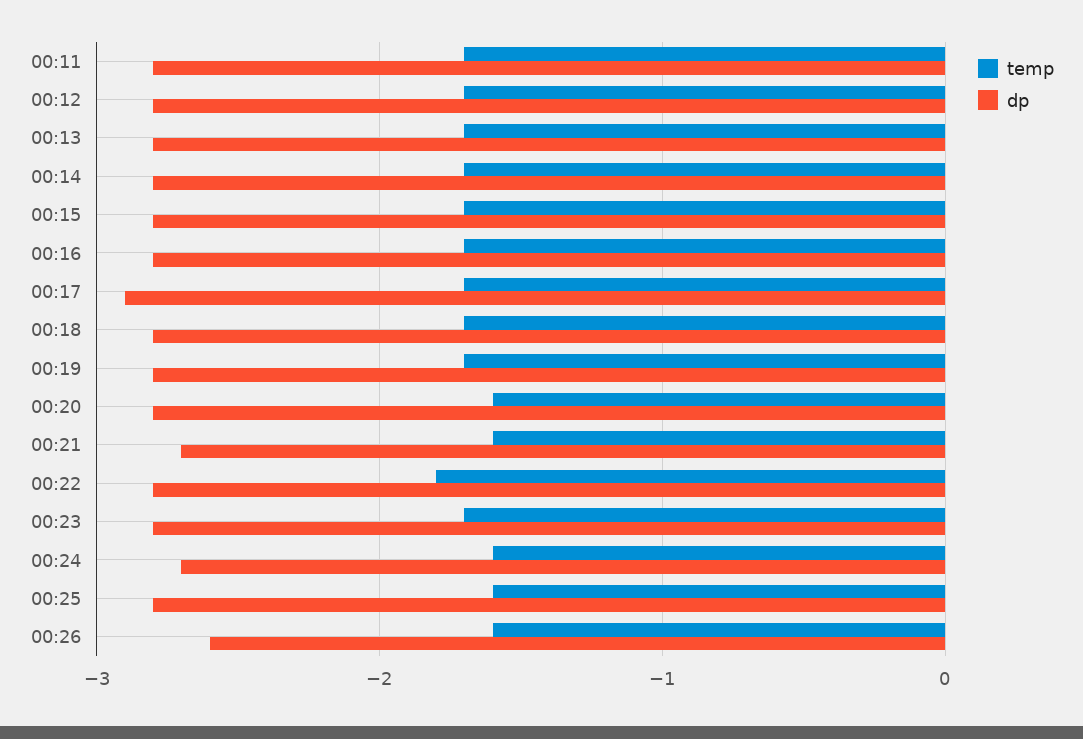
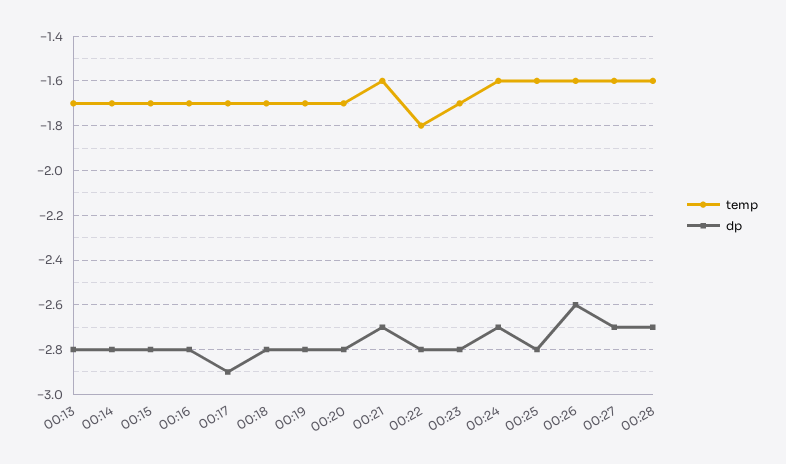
temp, 00:11: -1.7 -> none
dp, 00:11: -2.8 -> none
temp, 00:12: -1.7 -> none
dp, 00:12: -2.8 -> none
temp, 00:20: -1.6 -> -1.7
temp, 00:27: none -> -1.6
dp, 00:27: none -> -2.7
temp, 00:28: none -> -1.6
dp, 00:28: none -> -2.7

